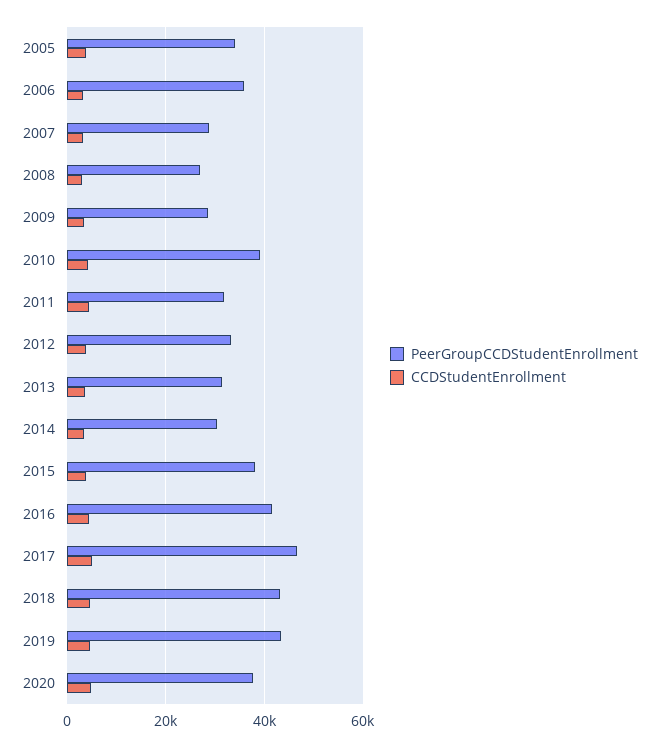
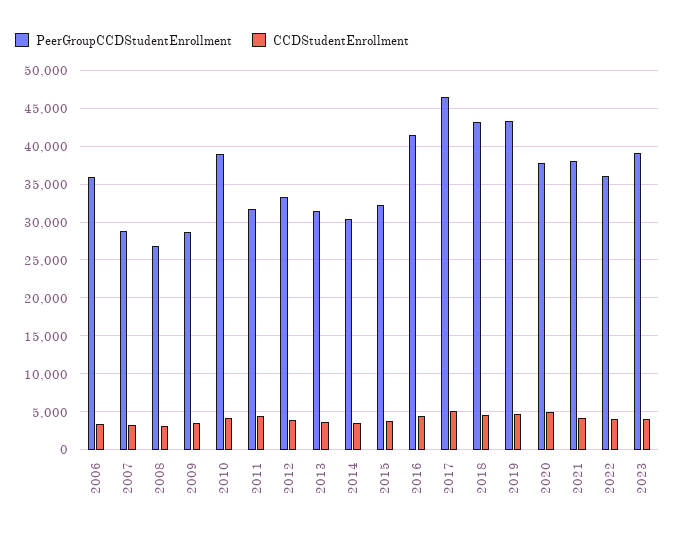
PeerGroupCCDStudentEnrollment, 2005: 34000 -> none
CCDStudentEnrollment, 2005: 4000 -> none
PeerGroupCCDStudentEnrollment, 2015: 38000 -> 32000
PeerGroupCCDStudentEnrollment, 2021: none -> 38000
CCDStudentEnrollment, 2021: none -> 4000
PeerGroupCCDStudentEnrollment, 2022: none -> 36000
CCDStudentEnrollment, 2022: none -> 4000
PeerGroupCCDStudentEnrollment, 2023: none -> 39000
CCDStudentEnrollment, 2023: none -> 4000

